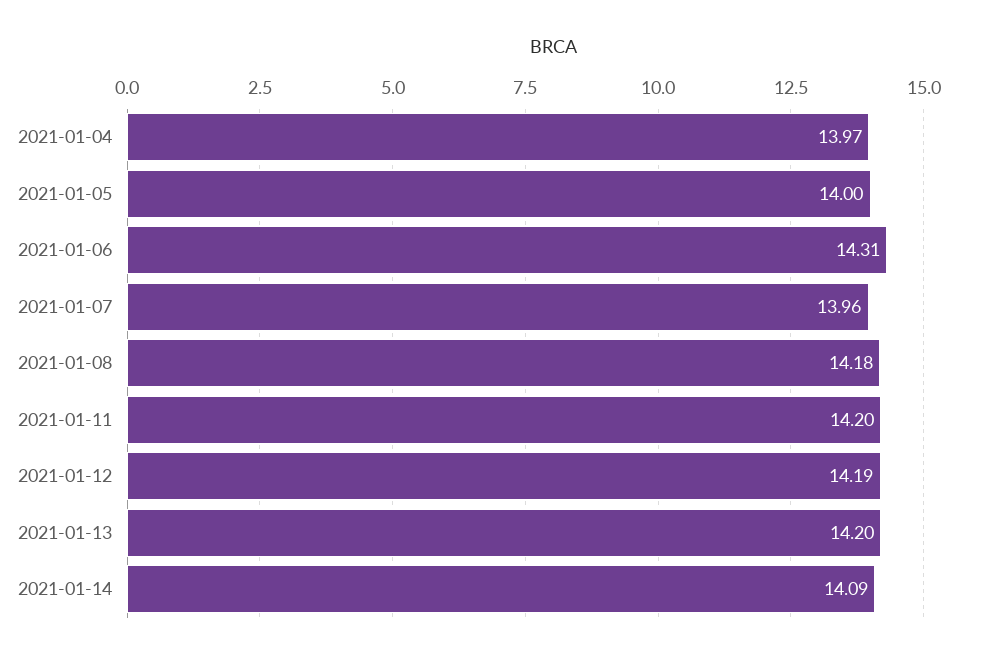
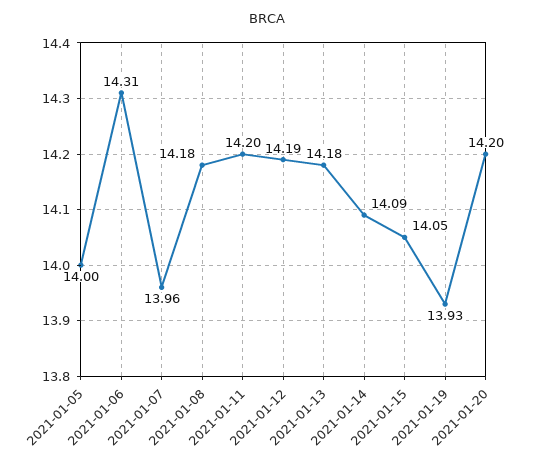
2021-01-04: 13.97 -> none
2021-01-13: 14.2 -> 14.18
2021-01-15: none -> 14.05
2021-01-19: none -> 13.93
2021-01-20: none -> 14.2

